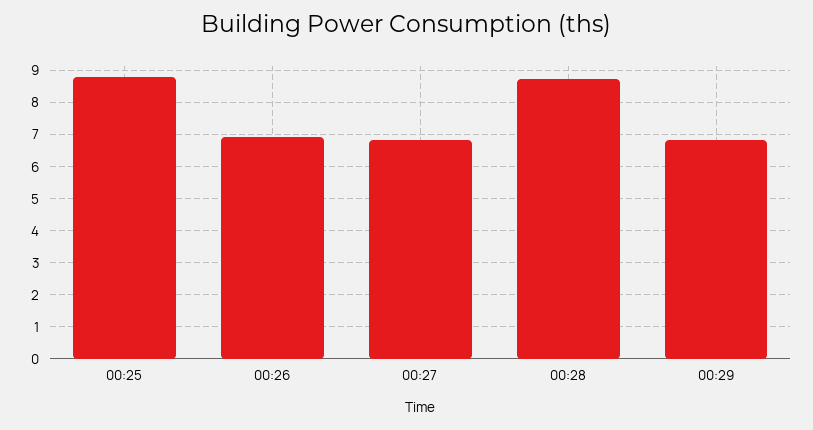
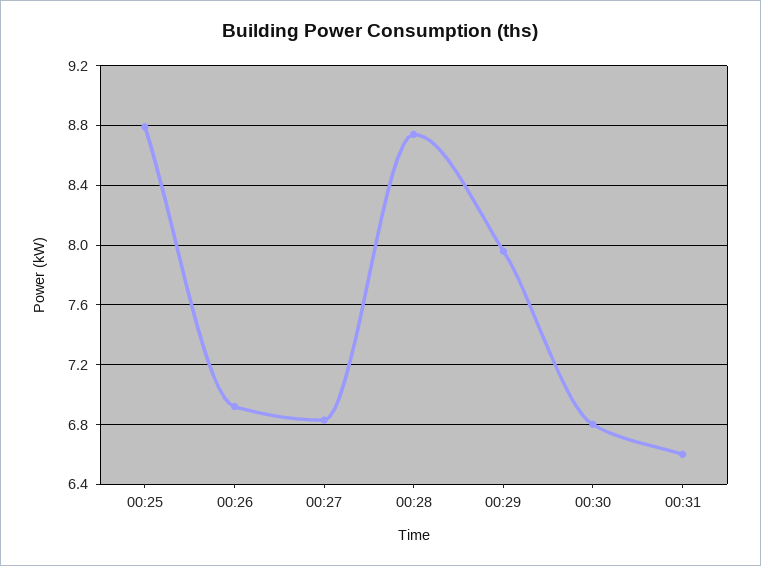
00:29: 6.8 -> 7.95
00:30: none -> 6.8
00:31: none -> 6.6

